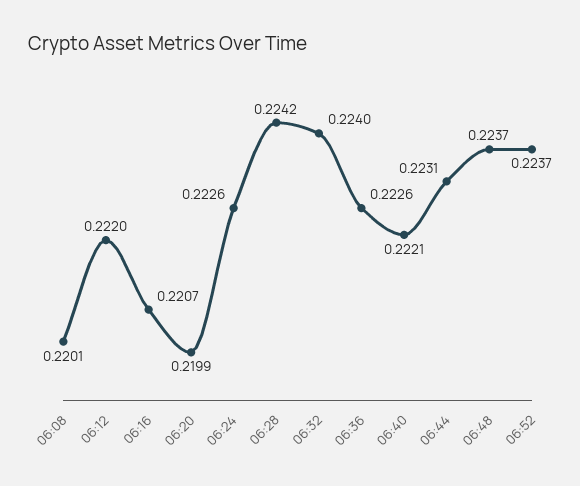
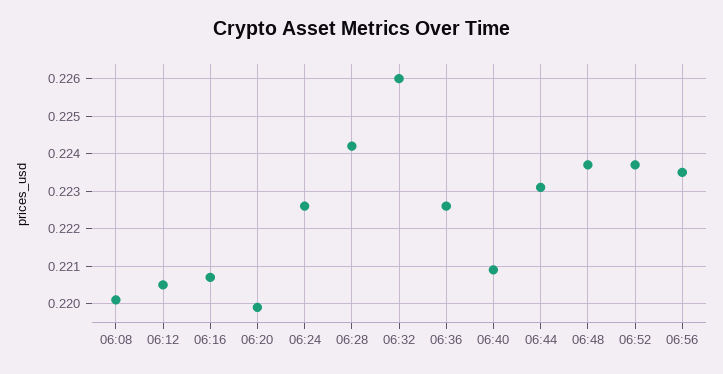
06:12: 0.222 -> 0.2205
06:32: 0.224 -> 0.226
06:40: 0.2221 -> 0.221
06:56: none -> 0.2235

